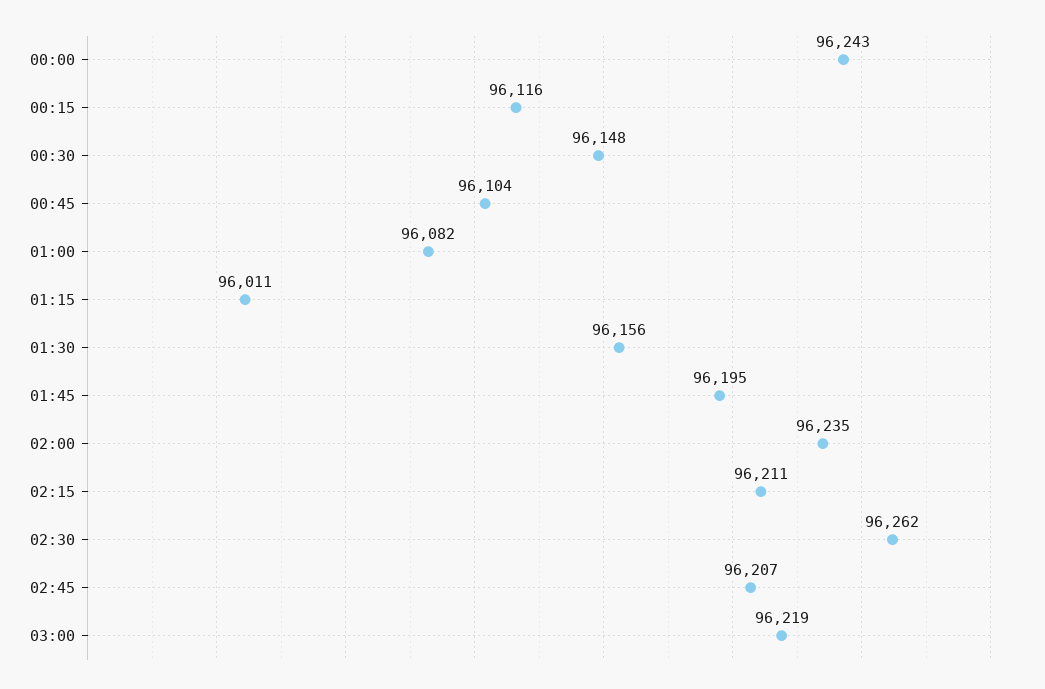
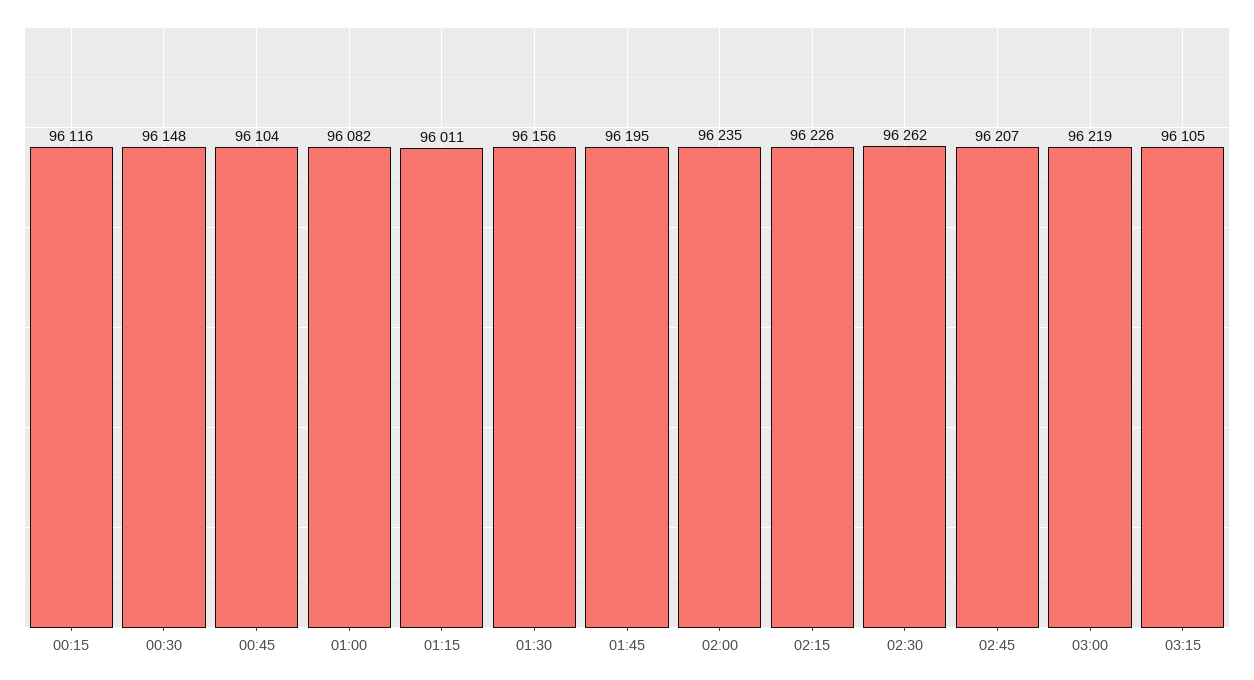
00:00: 96243 -> none
02:15: 96211 -> 96226
03:15: none -> 96105

